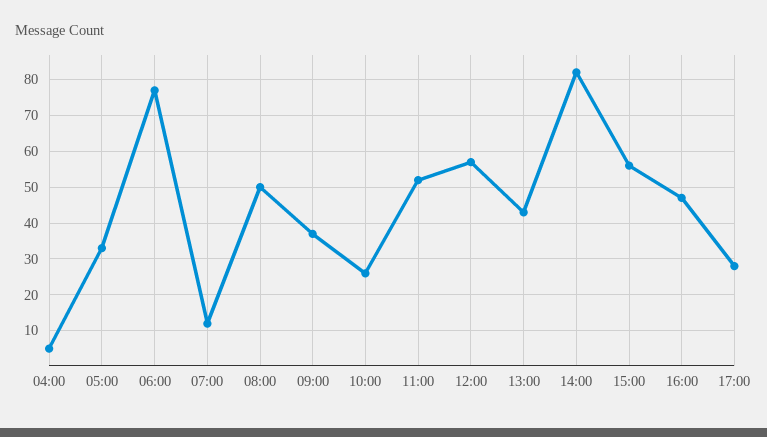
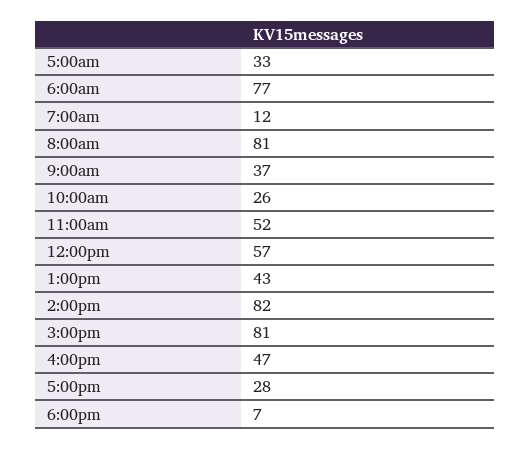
04:00: 5 -> none
08:00: 50 -> 81
15:00: 55 -> 81
6:00pm: none -> 7

